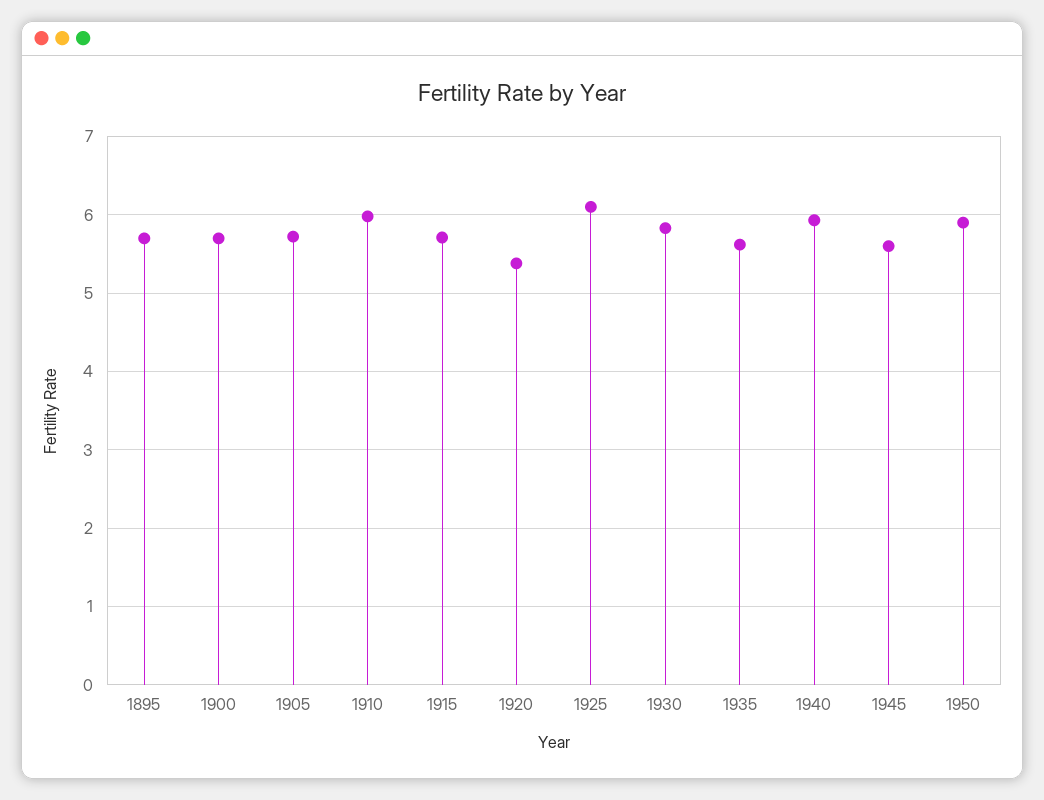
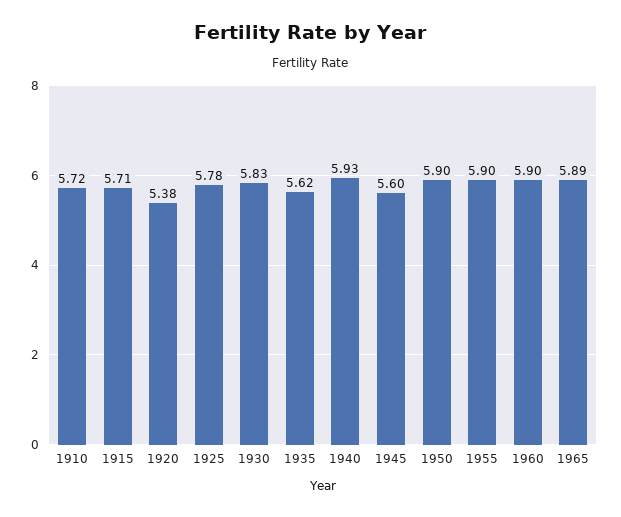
1895: 5.7 -> none
1900: 5.7 -> none
1905: 5.7 -> none
1910: 6 -> 5.72
1925: 6.1 -> 5.78
1955: none -> 5.9
1960: none -> 5.9
1965: none -> 5.89

